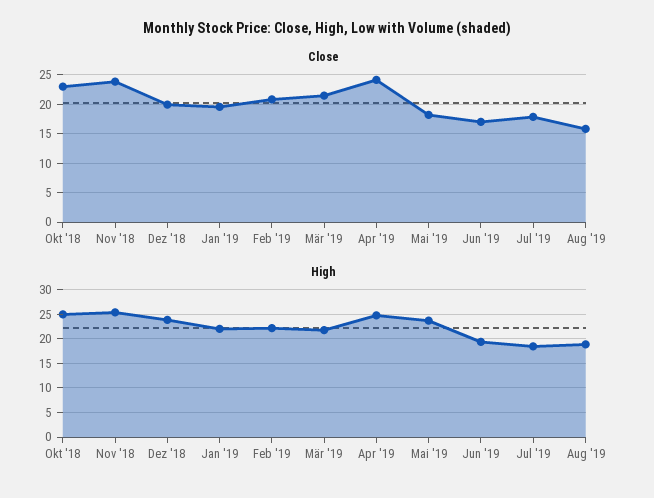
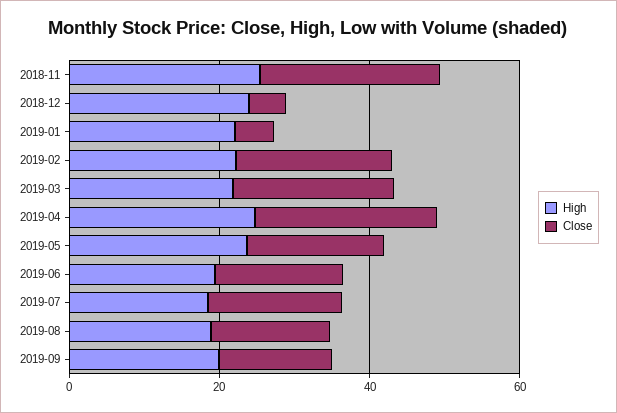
Close, Okt '18: 22.5 -> none
Close, Dez '18: 20 -> 5
Close, Jan '19: 20 -> 5
High, Okt '18: 25 -> none
High, 2019-09: none -> 20
Close, 2019-09: none -> 15

